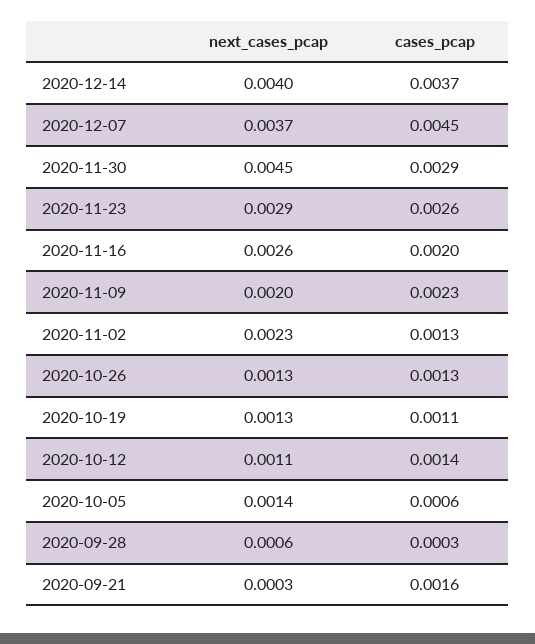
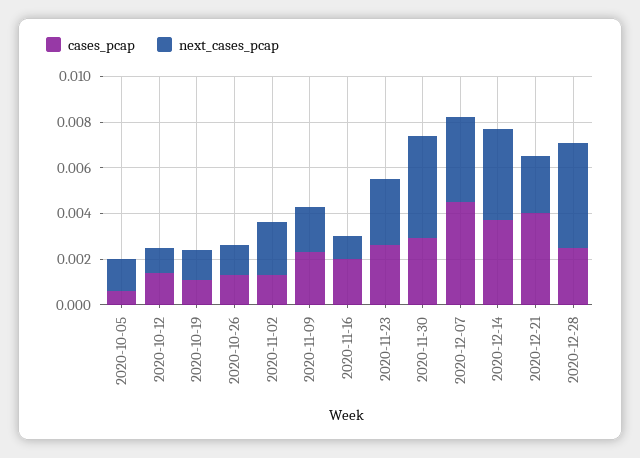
next_cases_pcap, 2020-11-16: 0.0026 -> 0.001
next_cases_pcap, 2020-09-28: 0.0006 -> none
cases_pcap, 2020-09-28: 0.0003 -> none
next_cases_pcap, 2020-09-21: 0.0003 -> none
cases_pcap, 2020-09-21: 0.0016 -> none
cases_pcap, 2020-12-21: none -> 0.004
next_cases_pcap, 2020-12-21: none -> 0.0025
cases_pcap, 2020-12-28: none -> 0.0025
next_cases_pcap, 2020-12-28: none -> 0.0045

